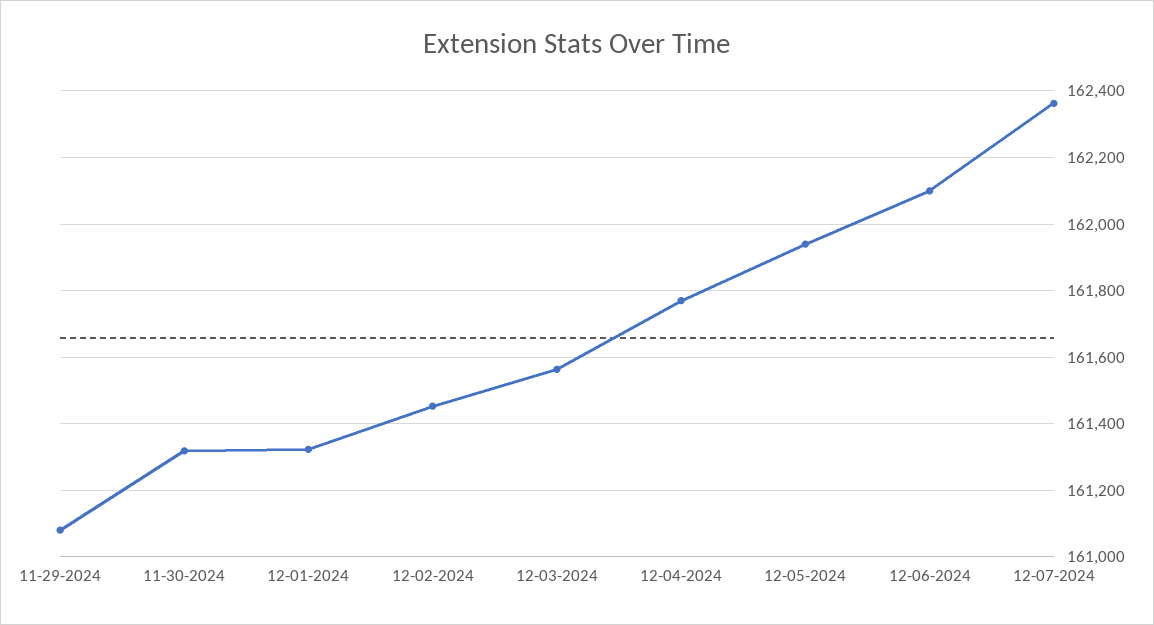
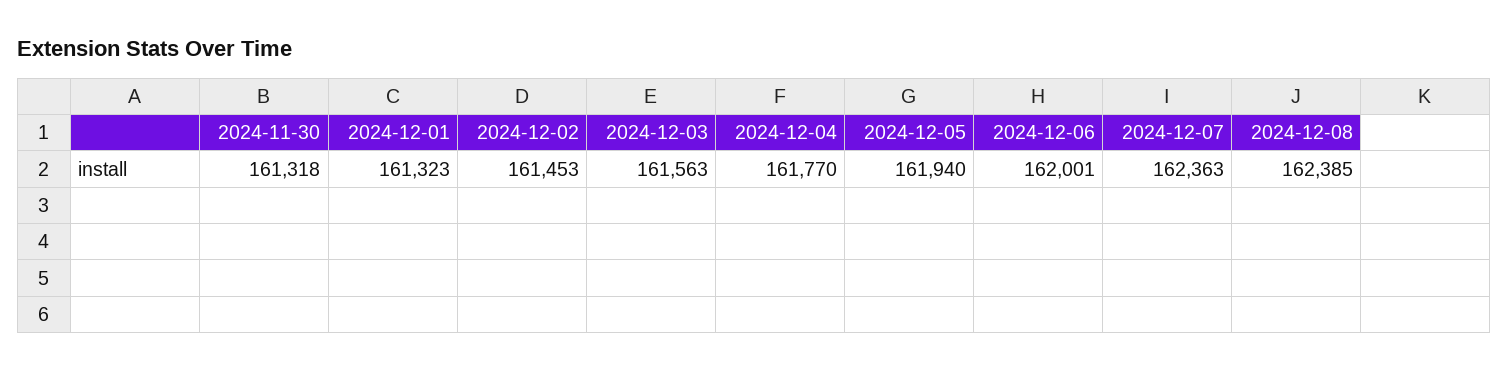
11-29-2024: 161080 -> none
12-06-2024: 162100 -> 162001
2024-12-08: none -> 162385

